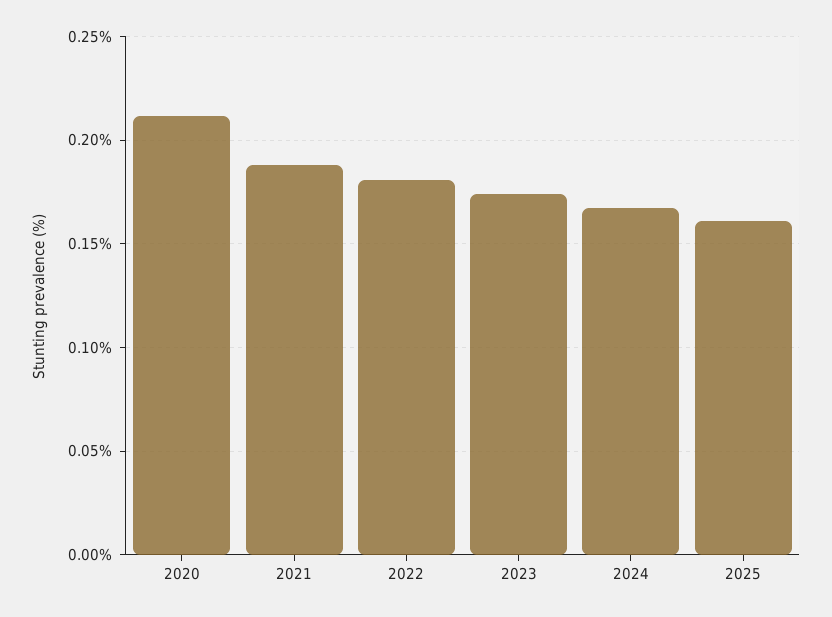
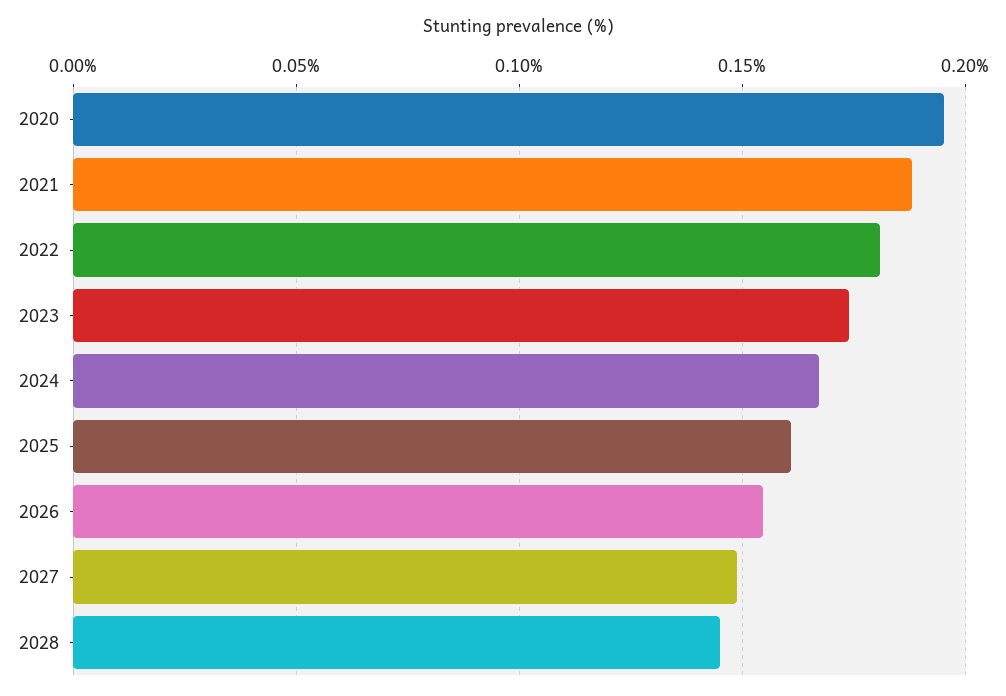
2020: 0.21 -> 0.195
2026: none -> 0.155
2027: none -> 0.15
2028: none -> 0.145

